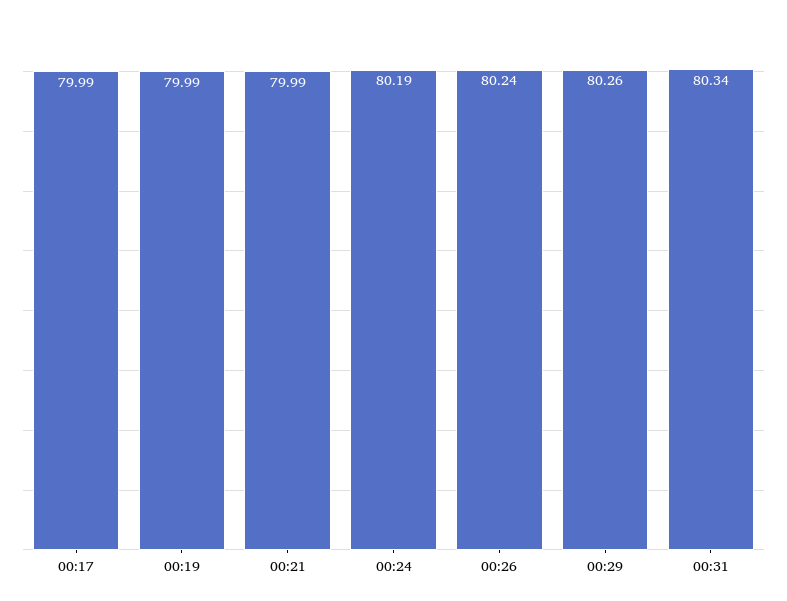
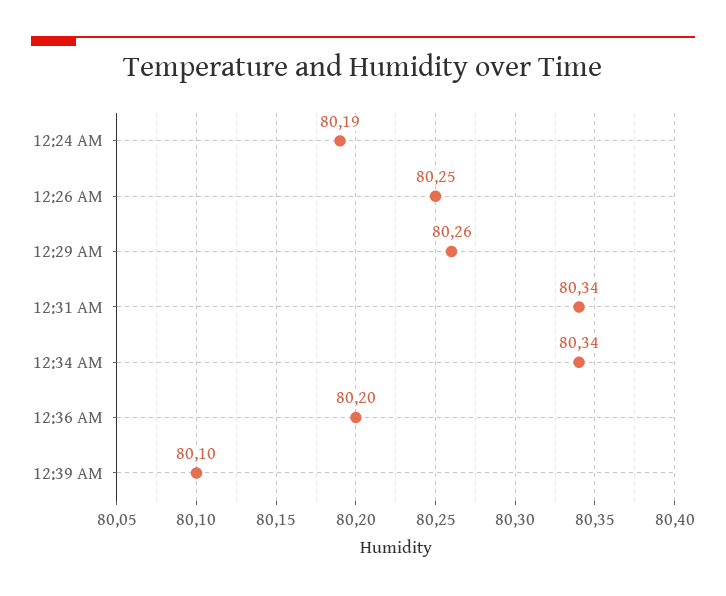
00:17: 79.99 -> none
00:19: 79.99 -> none
00:21: 79.99 -> none
00:26: 80.24 -> 80.25
12:34 AM: none -> 80.34
12:36 AM: none -> 80.2
12:39 AM: none -> 80.1

